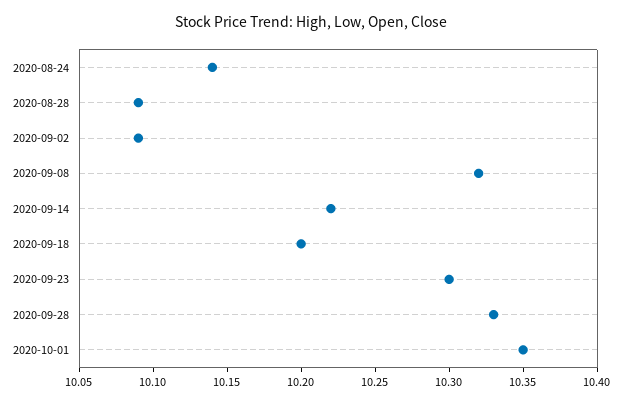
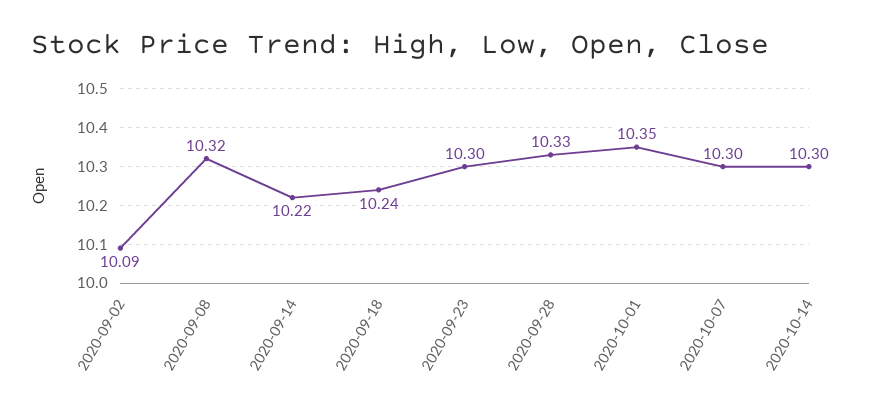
2020-08-24: 10.14 -> none
2020-08-28: 10.09 -> none
2020-09-18: 10.2 -> 10.24
2020-10-07: none -> 10.3
2020-10-14: none -> 10.3

